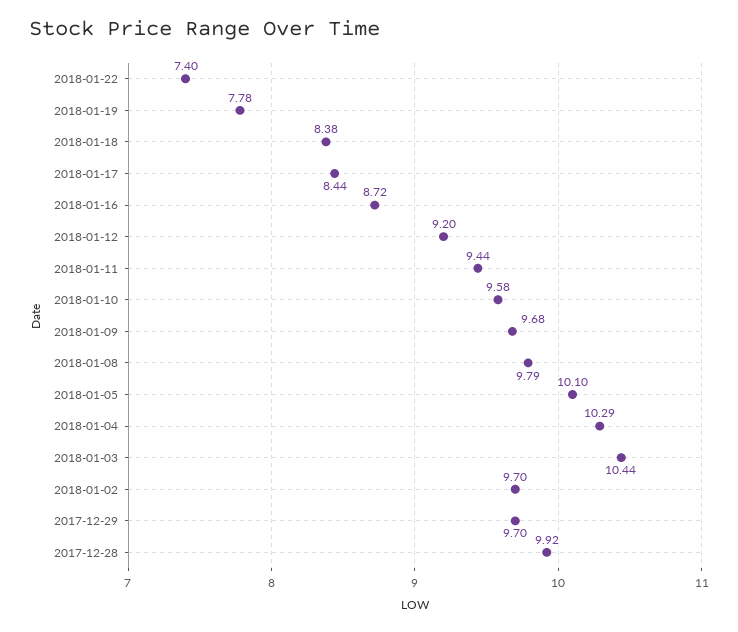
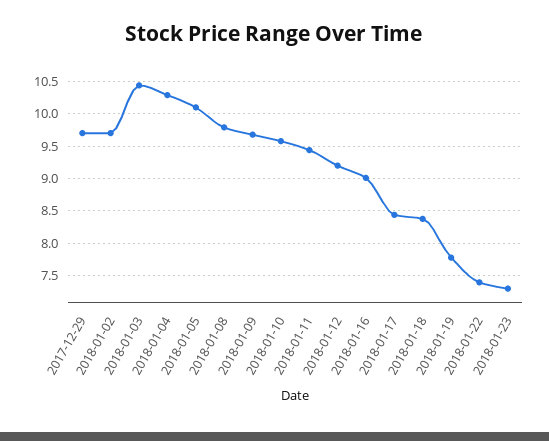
2018-01-16: 8.72 -> 9
2017-12-28: 9.92 -> none
2018-01-23: none -> 7.3

